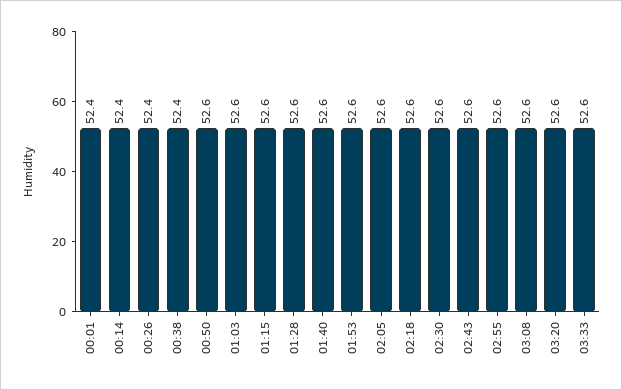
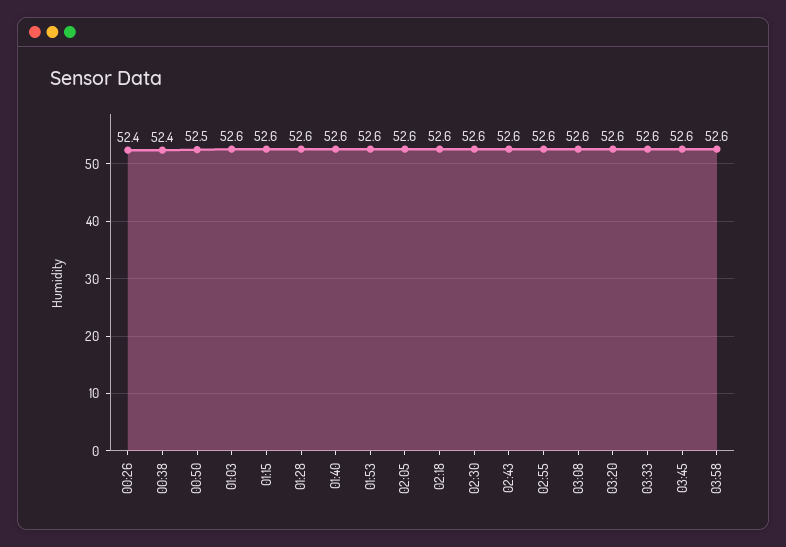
00:01: 52.4 -> none
00:14: 52.4 -> none
00:50: 52.6 -> 52.5
03:45: none -> 52.6
03:58: none -> 52.6

